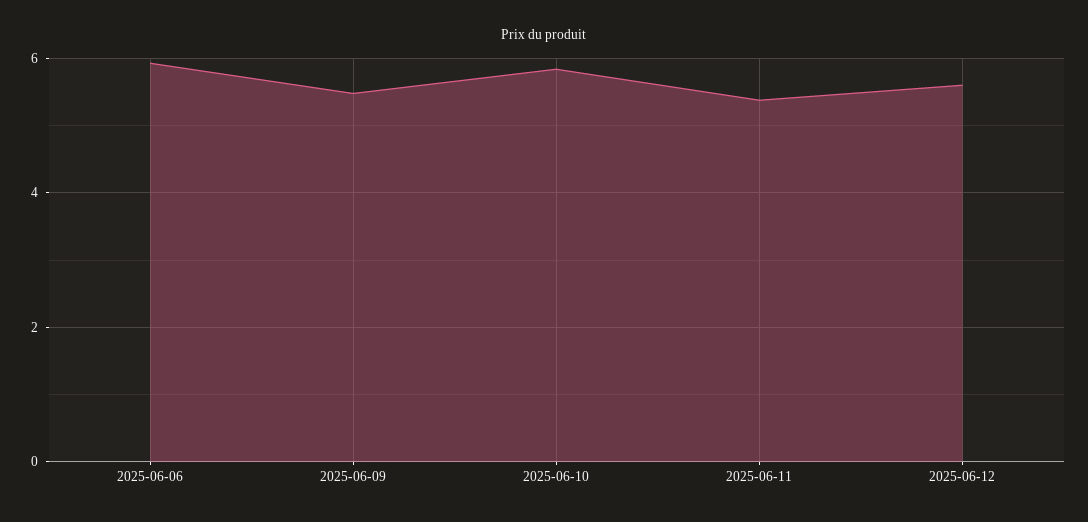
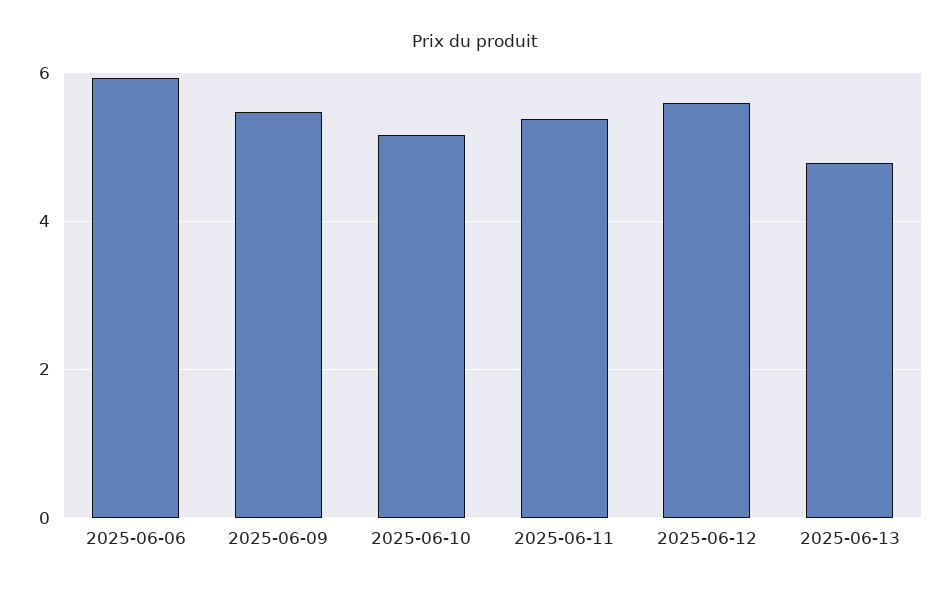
2025-06-10: 5.8 -> 5.2
2025-06-13: none -> 4.8

